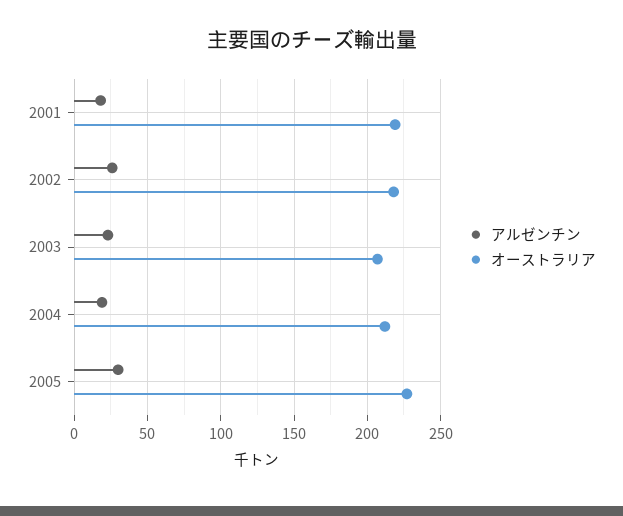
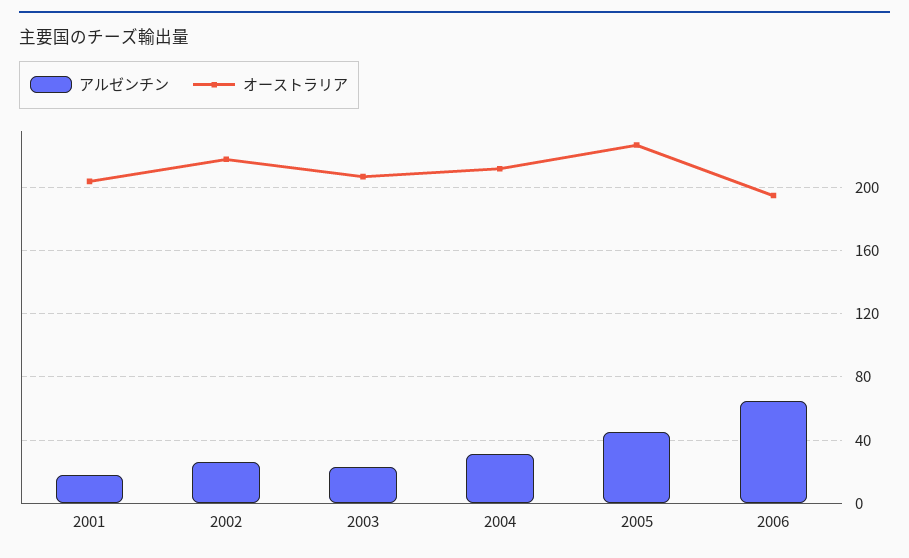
オーストラリア, 2001: 220 -> 205
アルゼンチン, 2004: 20 -> 30
アルゼンチン, 2005: 30 -> 45
アルゼンチン, 2006: none -> 65
オーストラリア, 2006: none -> 195

